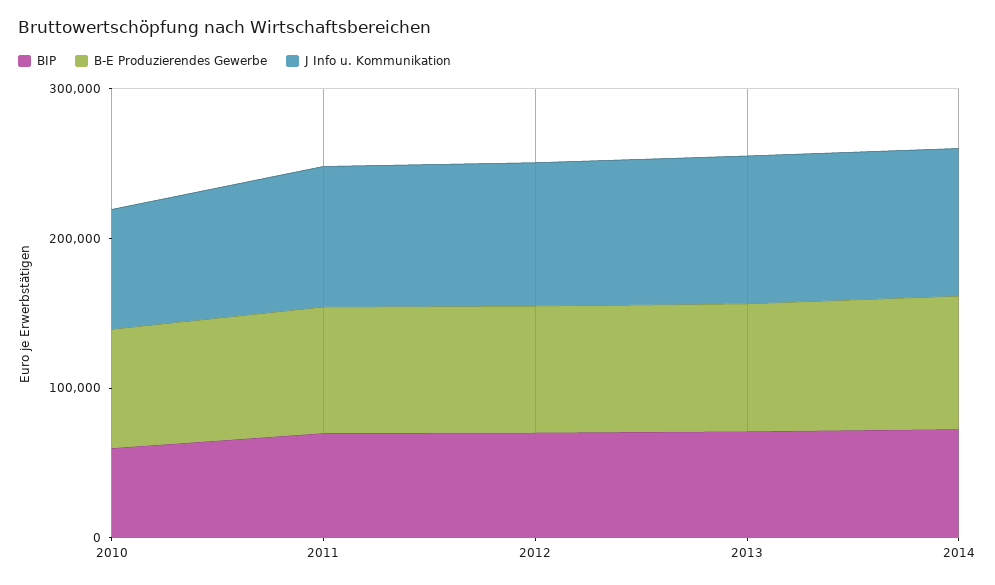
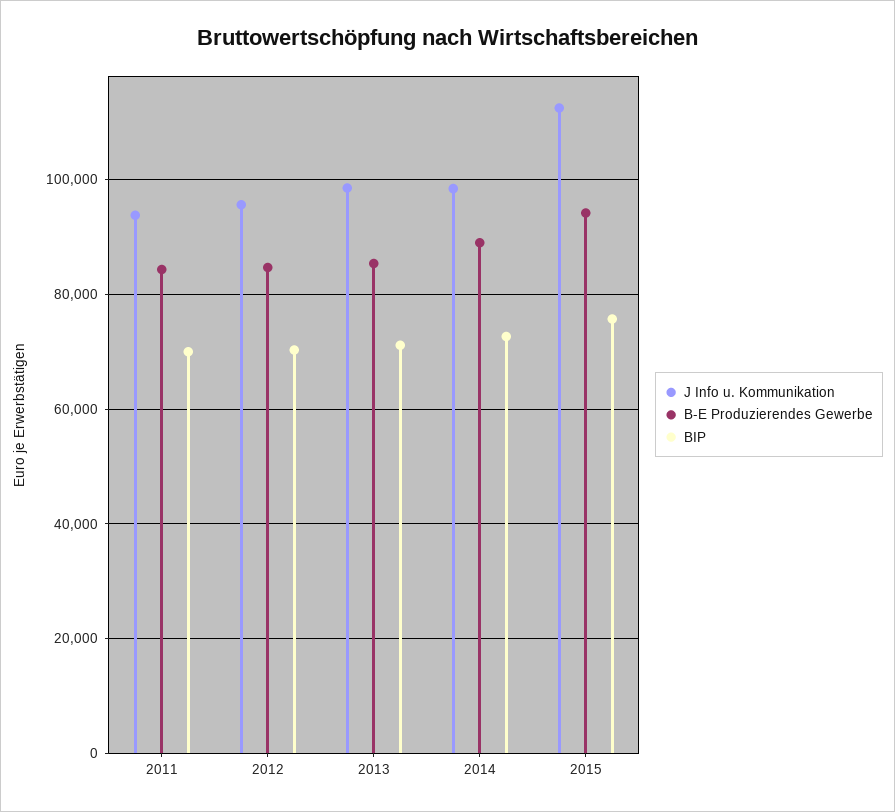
BIP, 2010: 60000 -> none
B-E Produzierendes Gewerbe, 2010: 80000 -> none
J Info u. Kommunikation, 2010: 80000 -> none
J Info u. Kommunikation, 2015: none -> 112000
B-E Produzierendes Gewerbe, 2015: none -> 94000
BIP, 2015: none -> 76000

